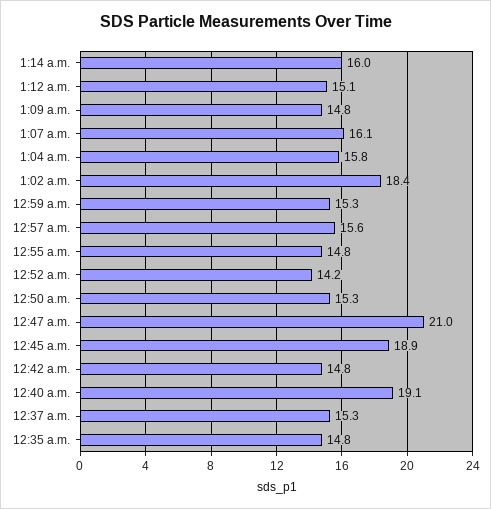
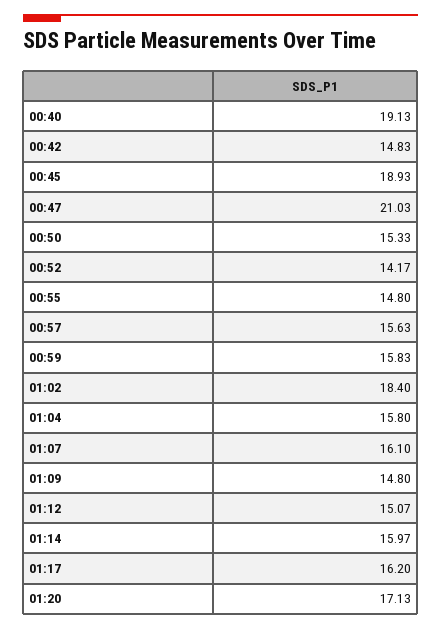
12:59 a.m.: 15.3 -> 15.83
12:37 a.m.: 15.3 -> none
12:35 a.m.: 14.8 -> none
01:17: none -> 16.2
01:20: none -> 17.13

